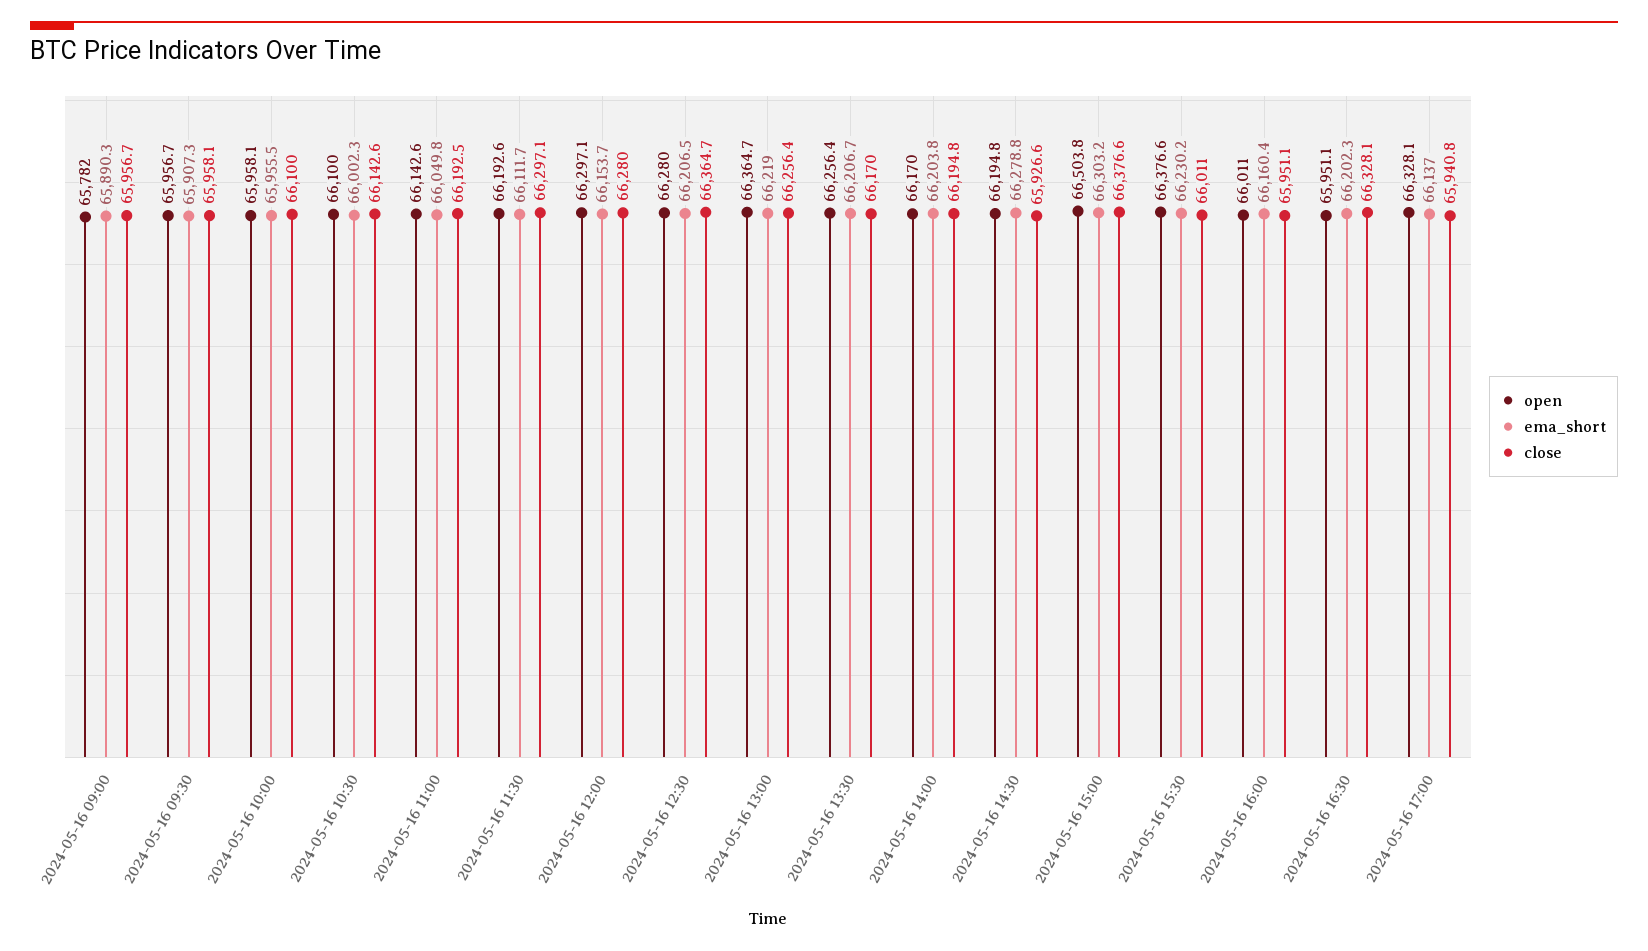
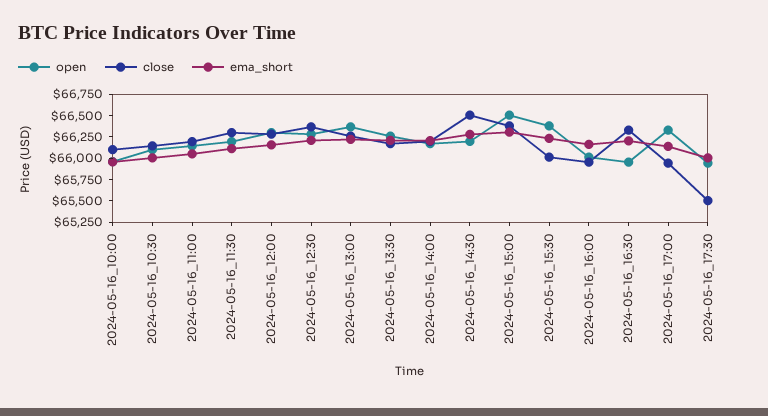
open, 2024-05-16 09:00: 65782 -> none
ema_short, 2024-05-16 09:00: 65890.3 -> none
close, 2024-05-16 09:00: 65956.7 -> none
open, 2024-05-16 09:30: 65956.7 -> none
ema_short, 2024-05-16 09:30: 65907.3 -> none
close, 2024-05-16 09:30: 65958.1 -> none
close, 2024-05-16 14:30: 65926.6 -> 66500
open, 2024-05-16_17:30: none -> 66000
close, 2024-05-16_17:30: none -> 65500
ema_short, 2024-05-16_17:30: none -> 66000

